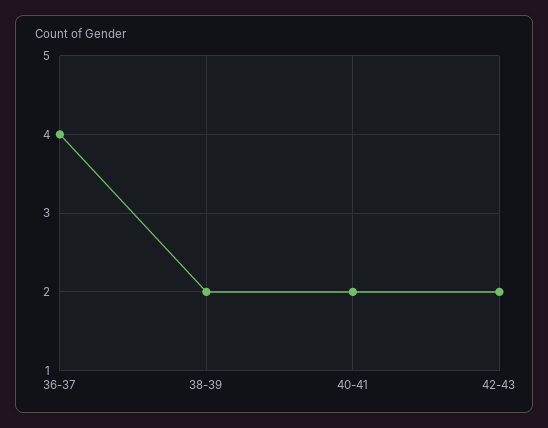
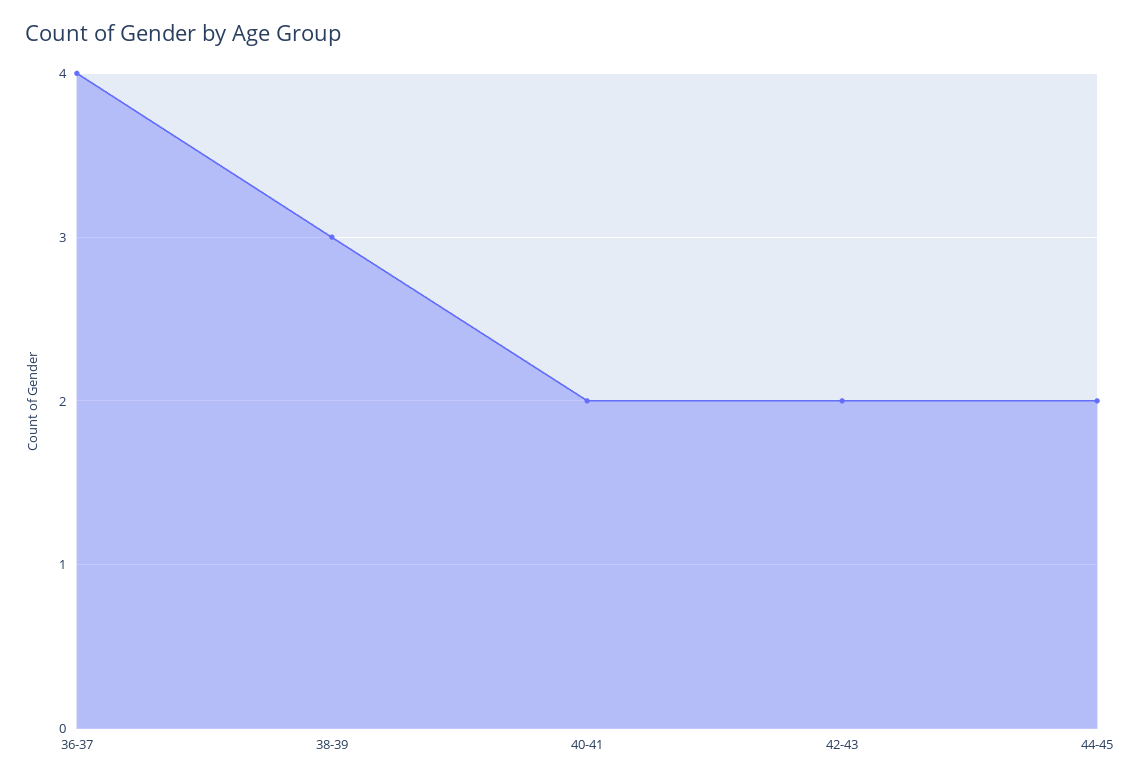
38-39: 2 -> 3
44-45: none -> 2

